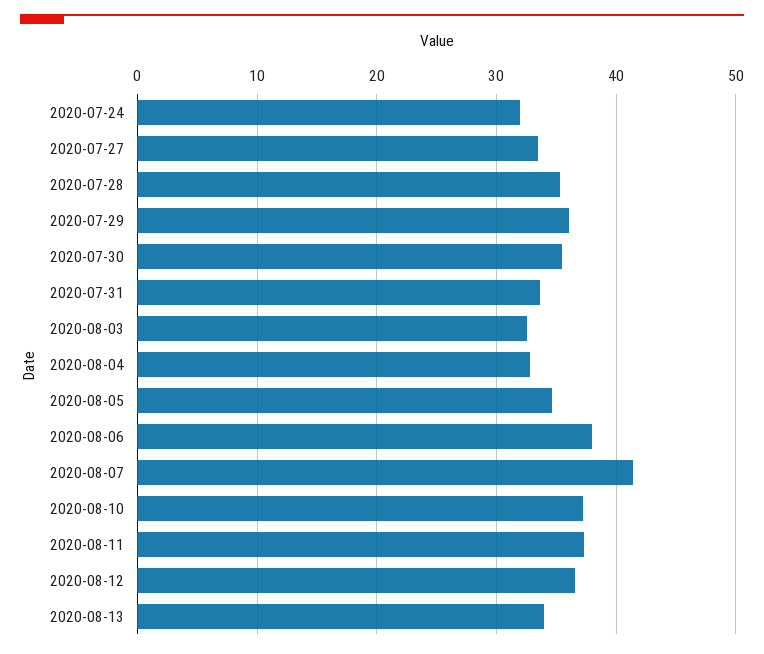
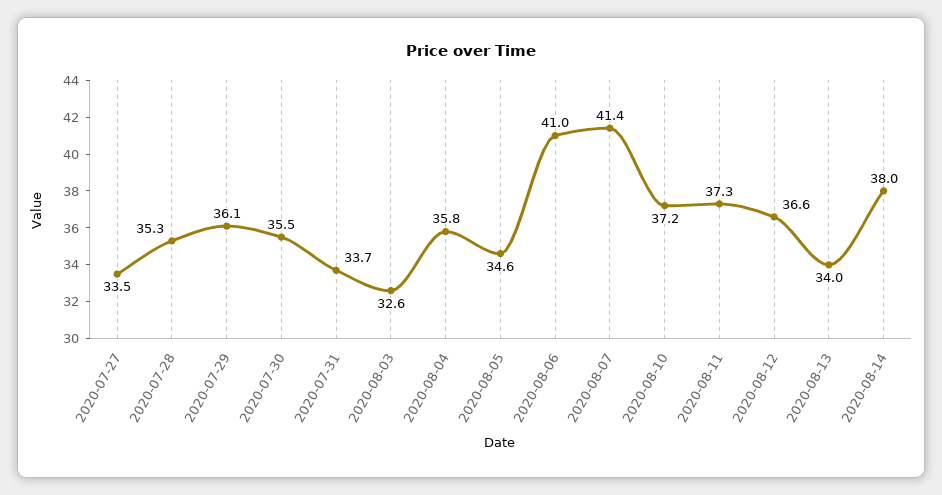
2020-07-24: 32 -> none
2020-08-04: 33 -> 35.8
2020-08-06: 38 -> 41
2020-08-14: none -> 38

